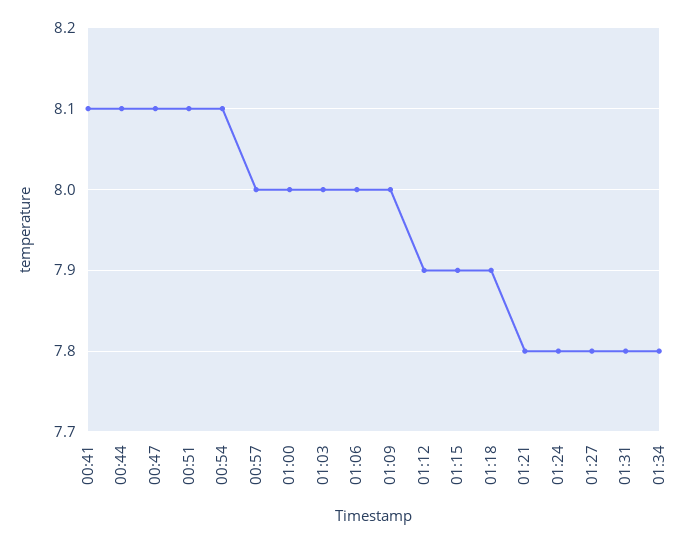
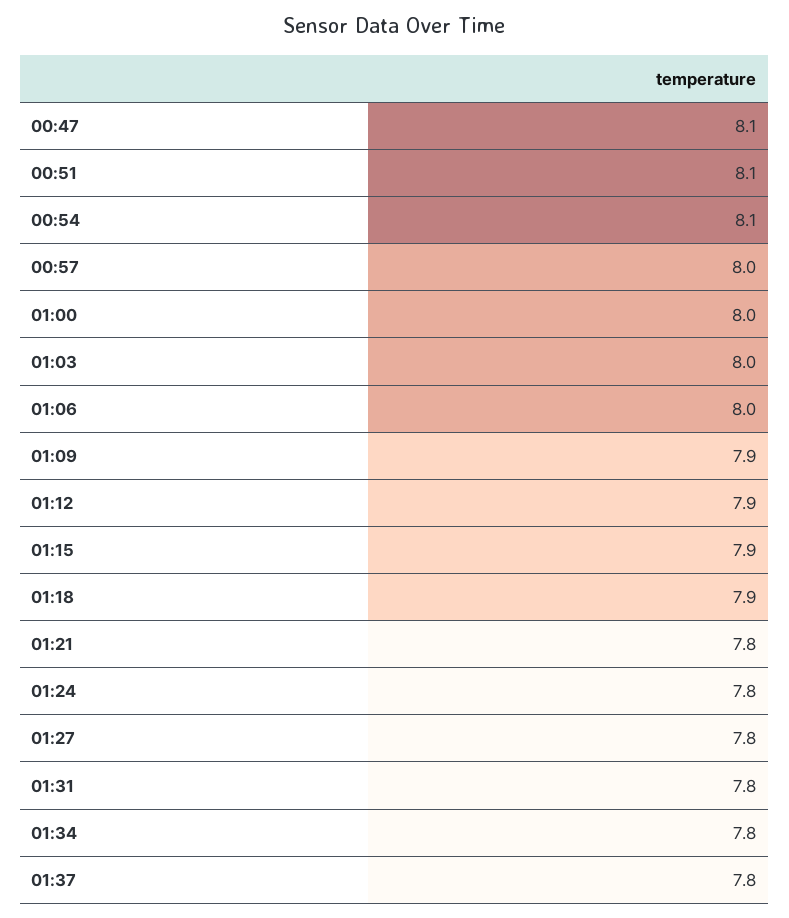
00:41: 8.1 -> none
00:44: 8.1 -> none
01:09: 8 -> 7.9
01:37: none -> 7.8

